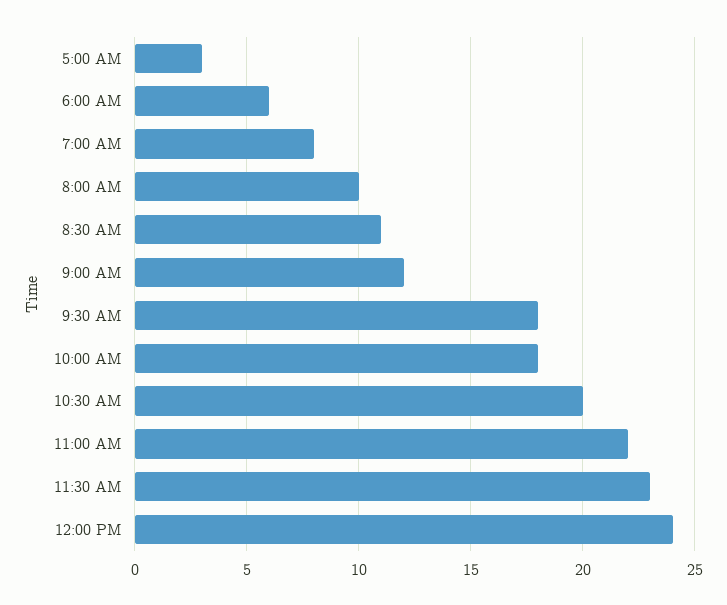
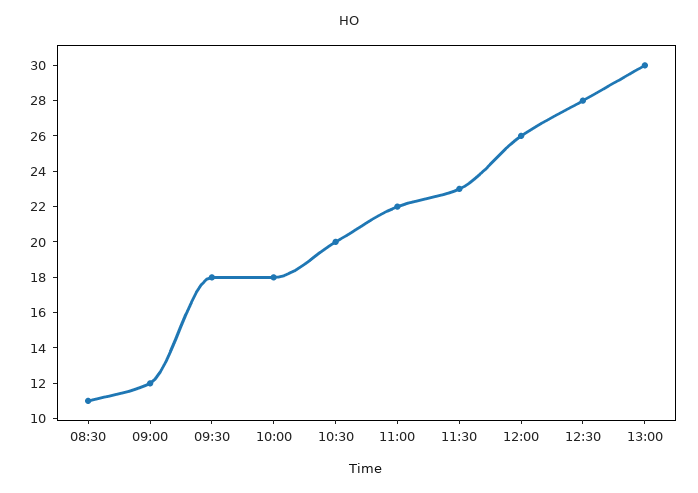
5:00 AM: 3 -> none
6:00 AM: 6 -> none
7:00 AM: 8 -> none
8:00 AM: 10 -> none
12:00 PM: 24 -> 26
12:30: none -> 28
13:00: none -> 30

